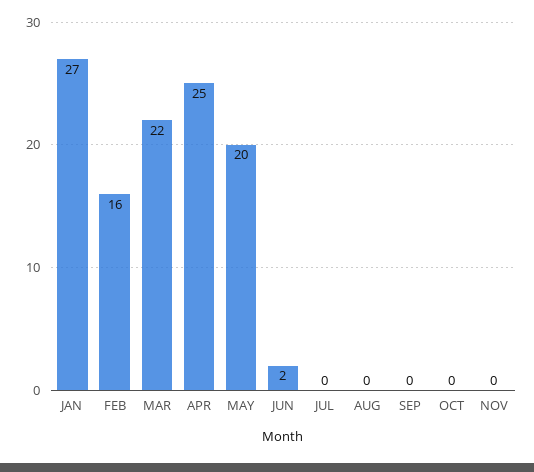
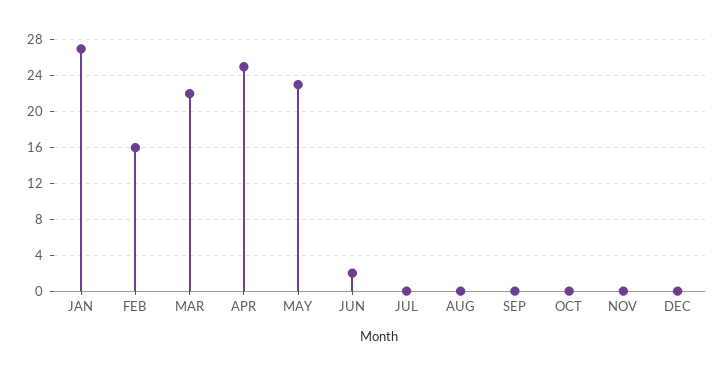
MAY: 20 -> 23
DEC: none -> 0

